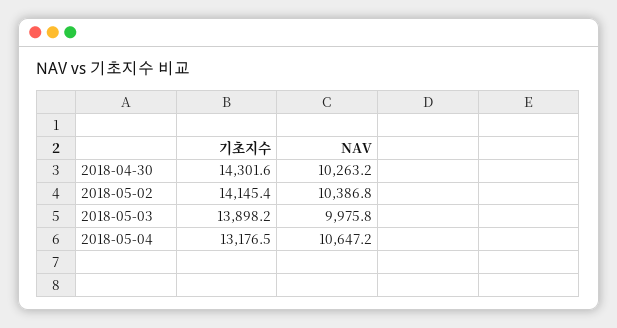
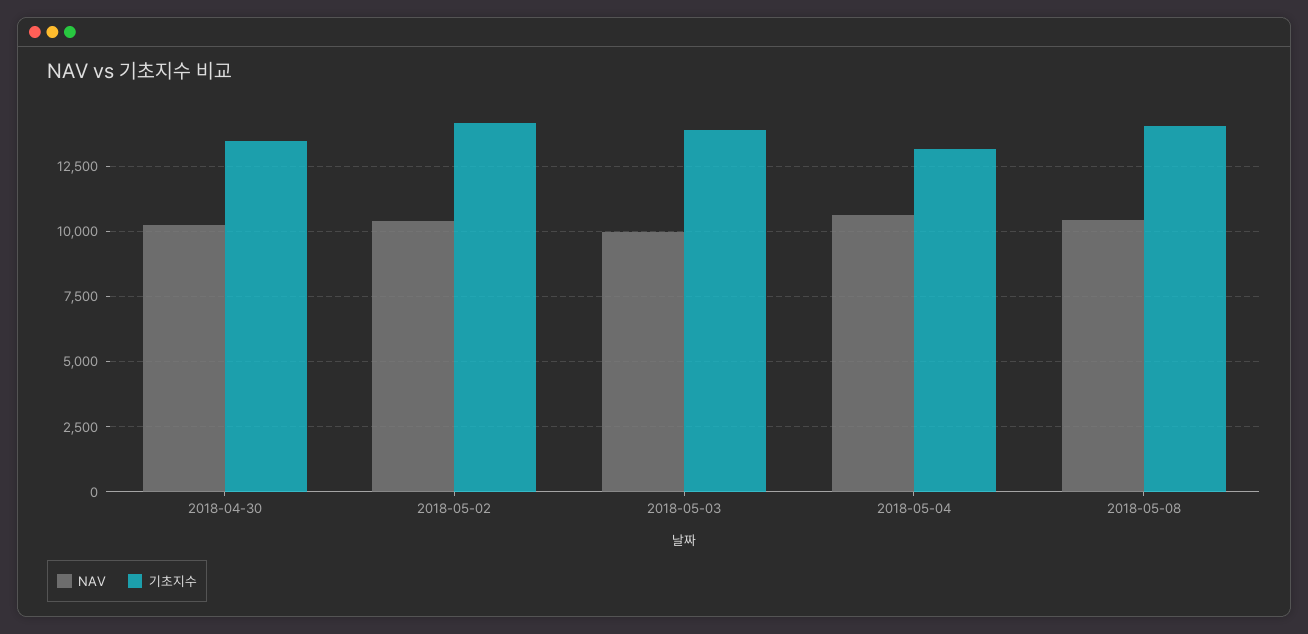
기초지수, 2018-04-30: 14301.6 -> 13500
NAV, 2018-05-08: none -> 10500
기초지수, 2018-05-08: none -> 14000

